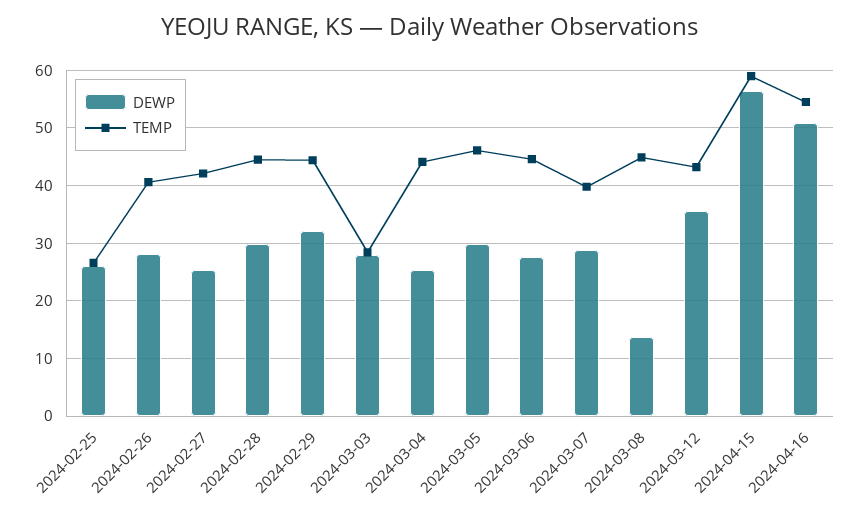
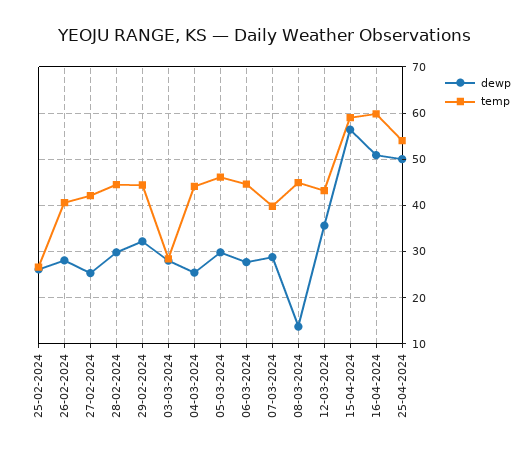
TEMP, 2024-04-16: 54 -> 60
DEWP, 25-04-2024: none -> 50
TEMP, 25-04-2024: none -> 54

